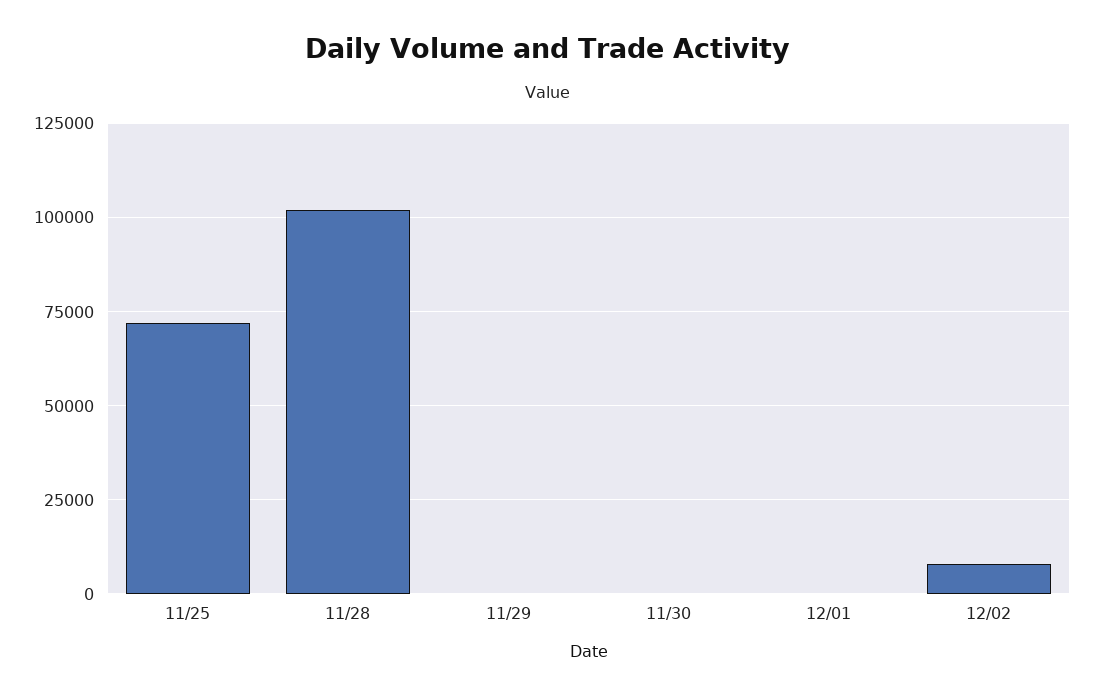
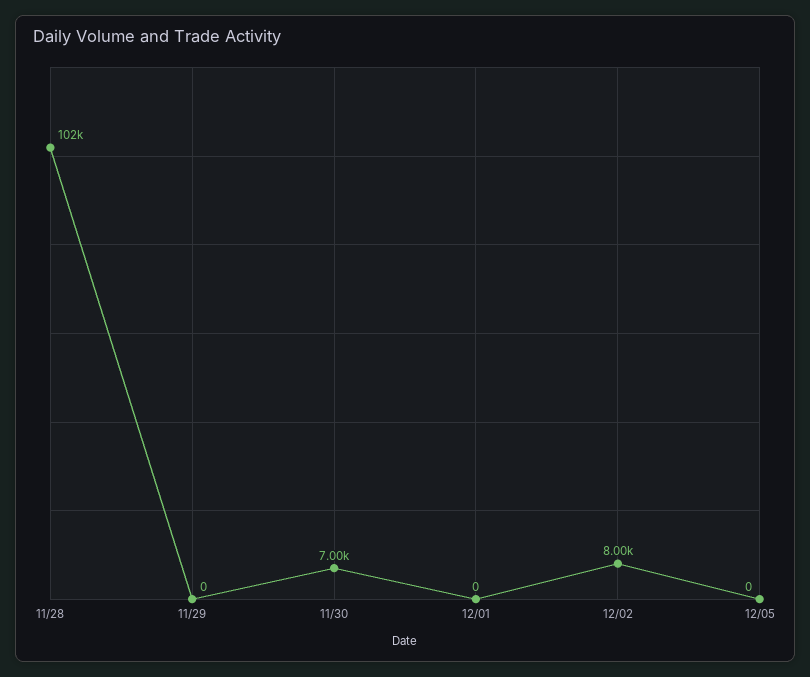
11/25: 72500 -> none
11/30: 0 -> 7000
12/05: none -> 0

